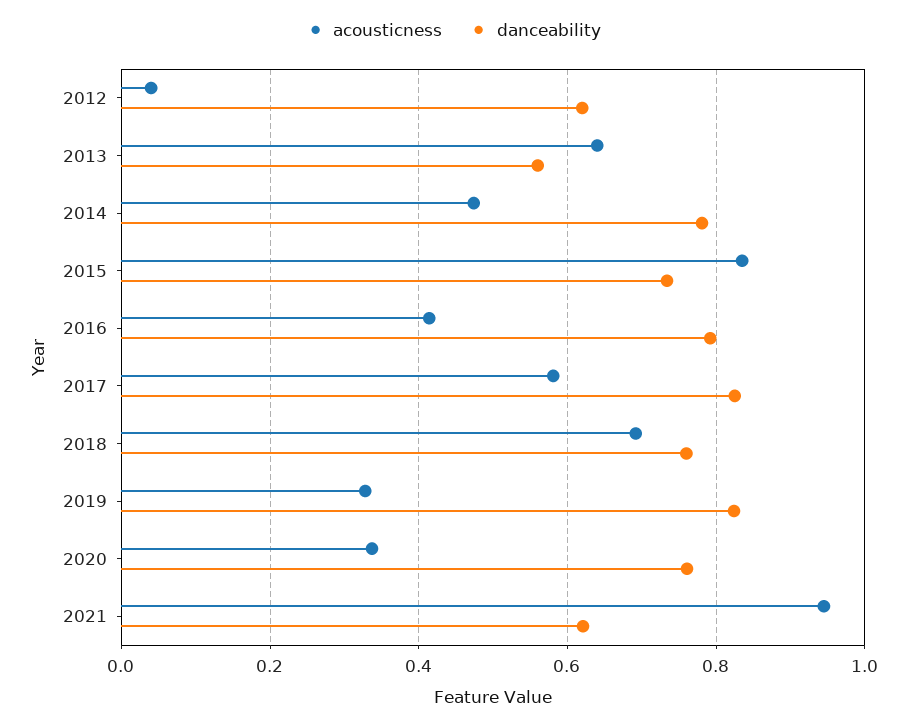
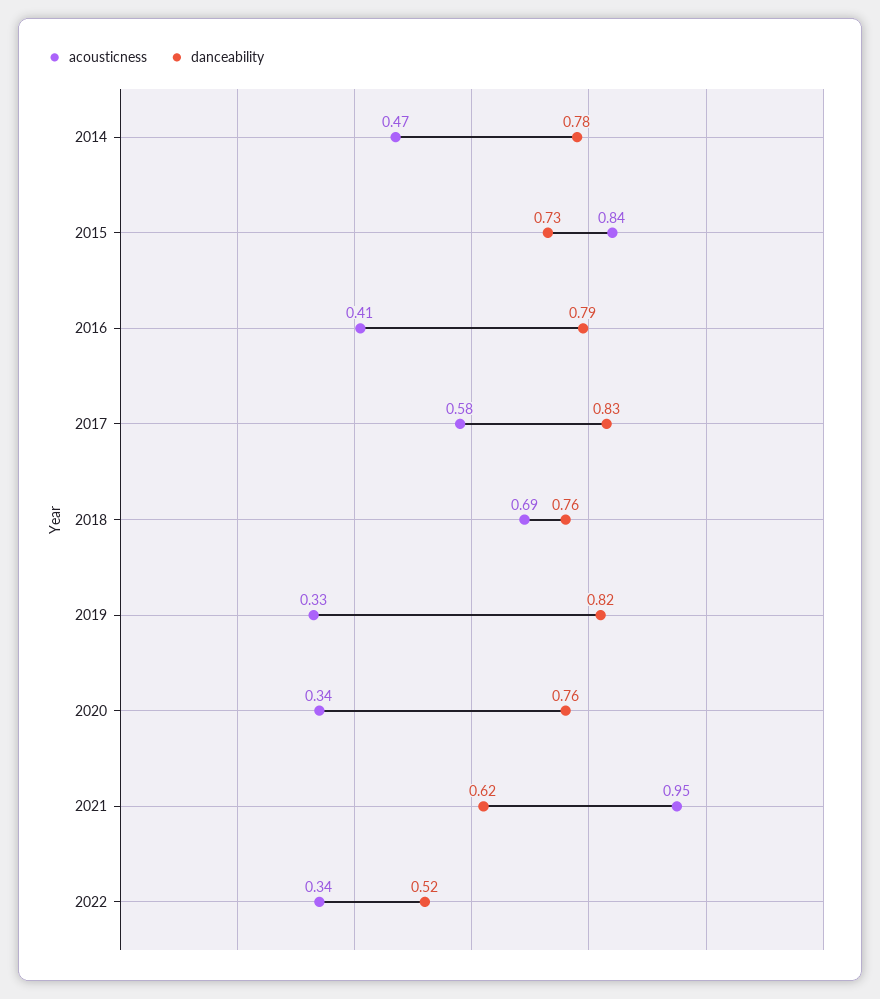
acousticness, 2012: 0.04 -> none
danceability, 2012: 0.62 -> none
acousticness, 2013: 0.64 -> none
danceability, 2013: 0.56 -> none
acousticness, 2022: none -> 0.34
danceability, 2022: none -> 0.52

